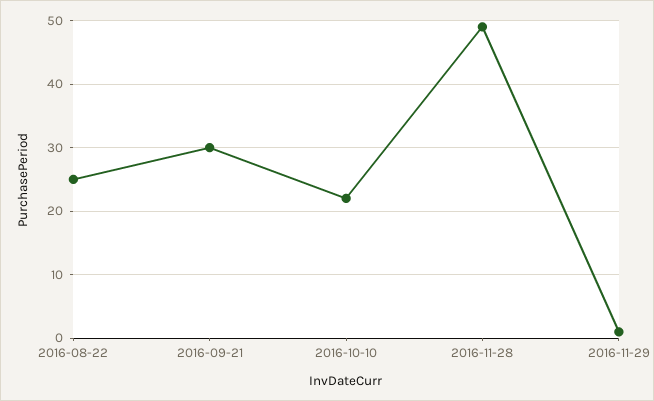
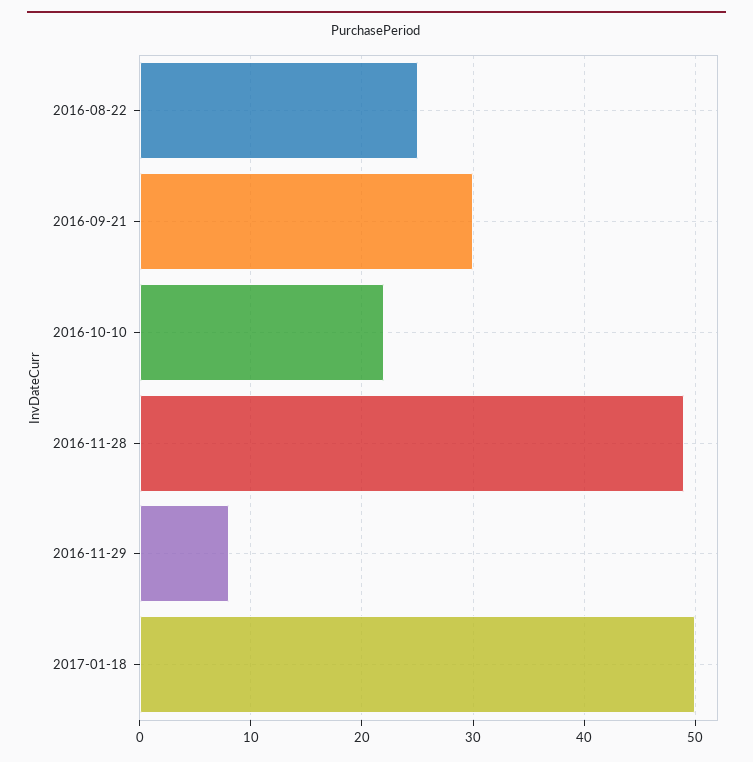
2016-11-29: 1 -> 8
2017-01-18: none -> 50

